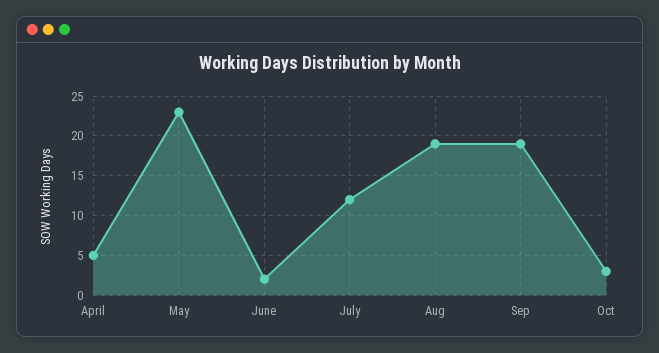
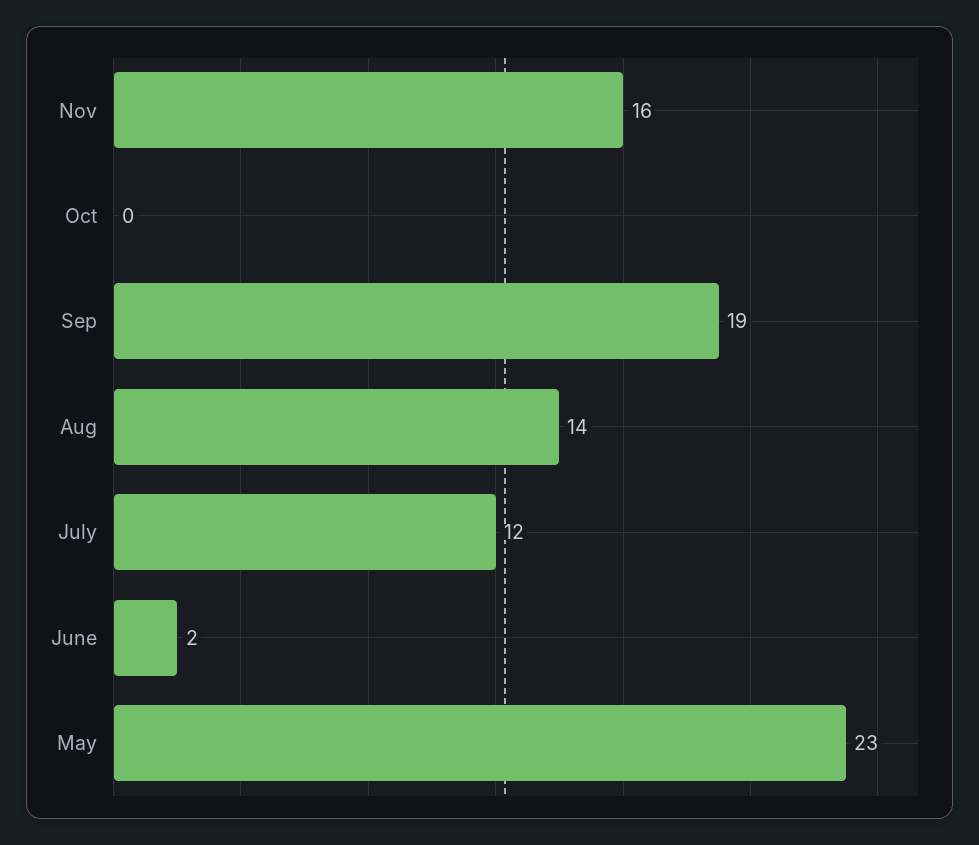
April: 5 -> none
Aug: 19 -> 14
Oct: 3 -> 0
Nov: none -> 16

